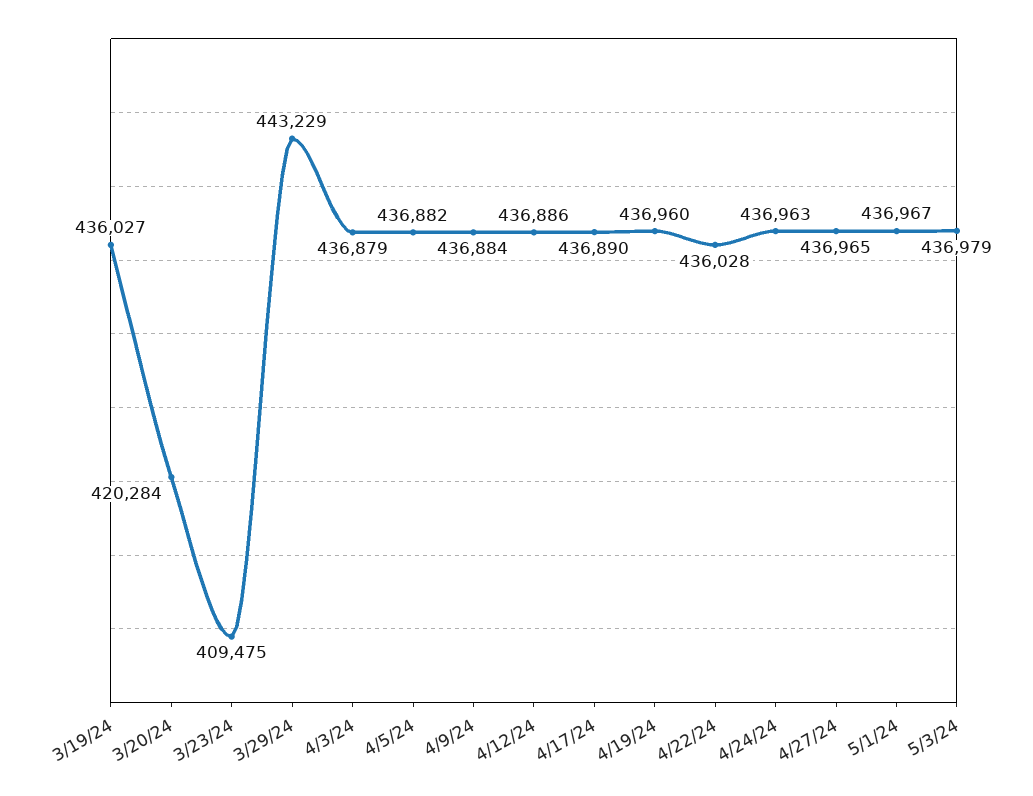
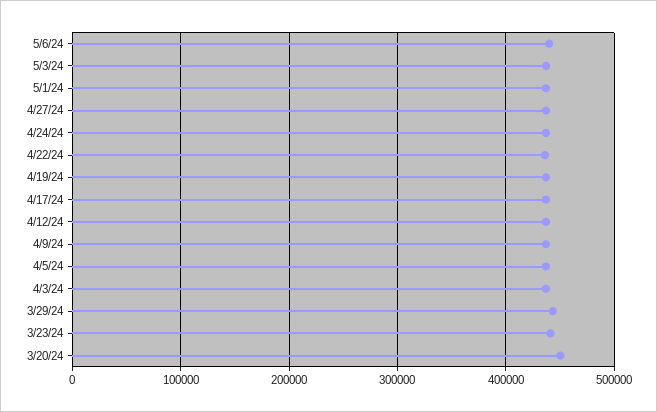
3/19/24: 436027 -> none
3/20/24: 420284 -> 450000
3/23/24: 409475 -> 440000
5/6/24: none -> 440000

